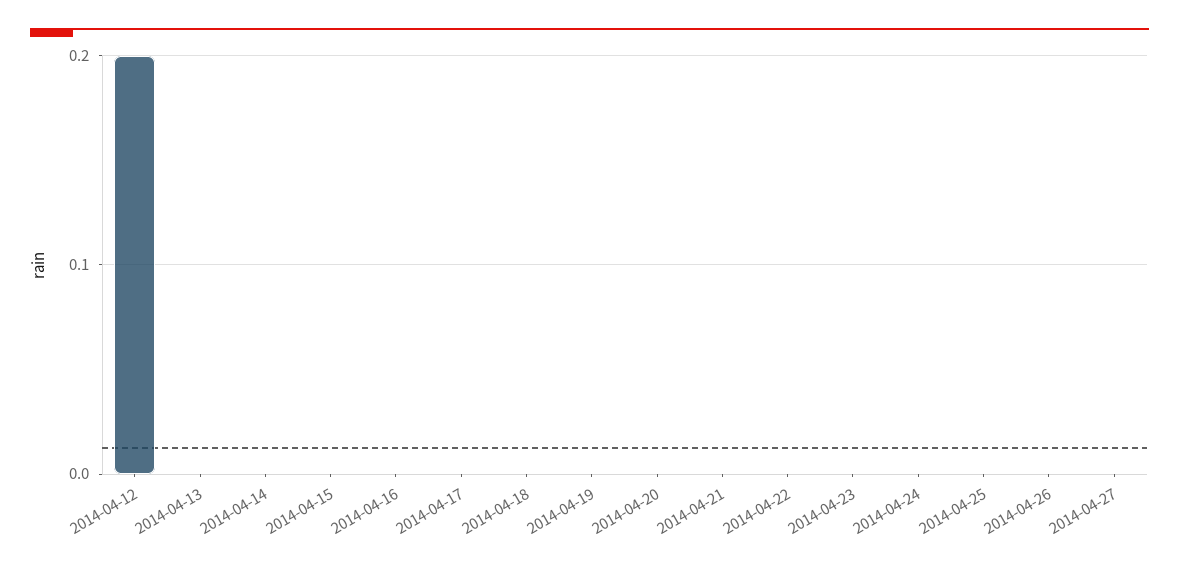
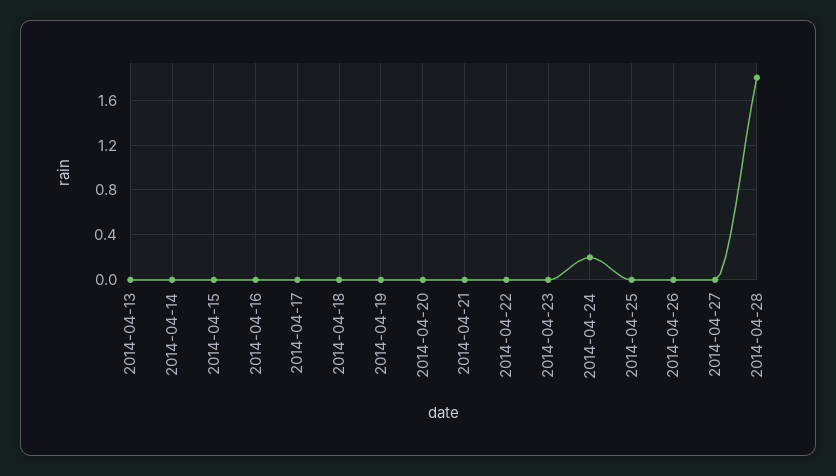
2014-04-12: 0.2 -> none
2014-04-24: 0 -> 0.2
2014-04-28: none -> 1.8

